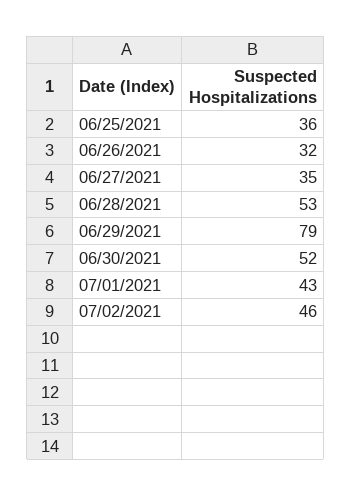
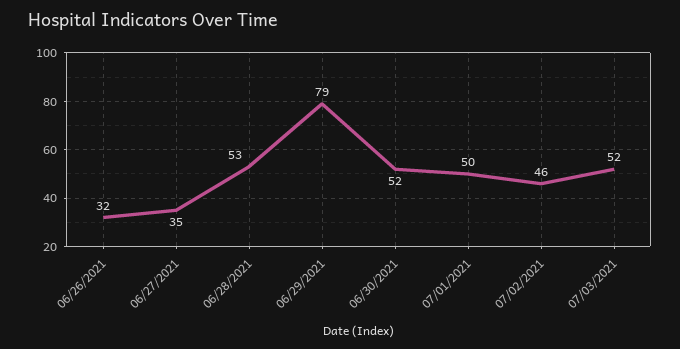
06/25/2021: 36 -> none
07/01/2021: 43 -> 50
07/03/2021: none -> 52

